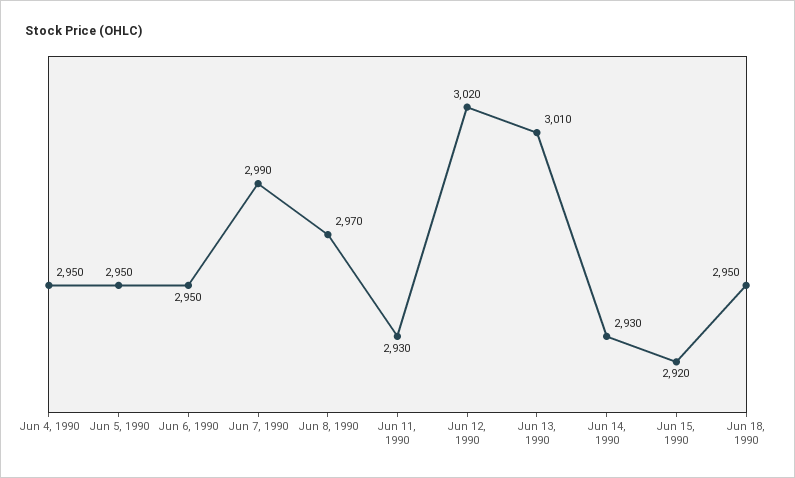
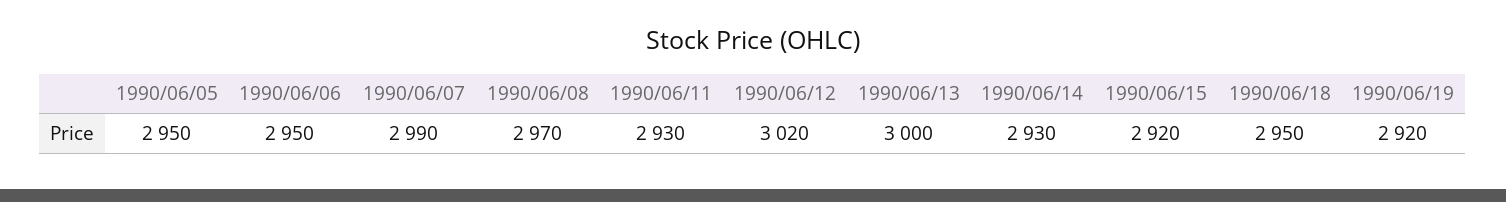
Jun 4, 1990: 2950 -> none
Jun 13, 1990: 3010 -> 3000
1990/06/19: none -> 2920

